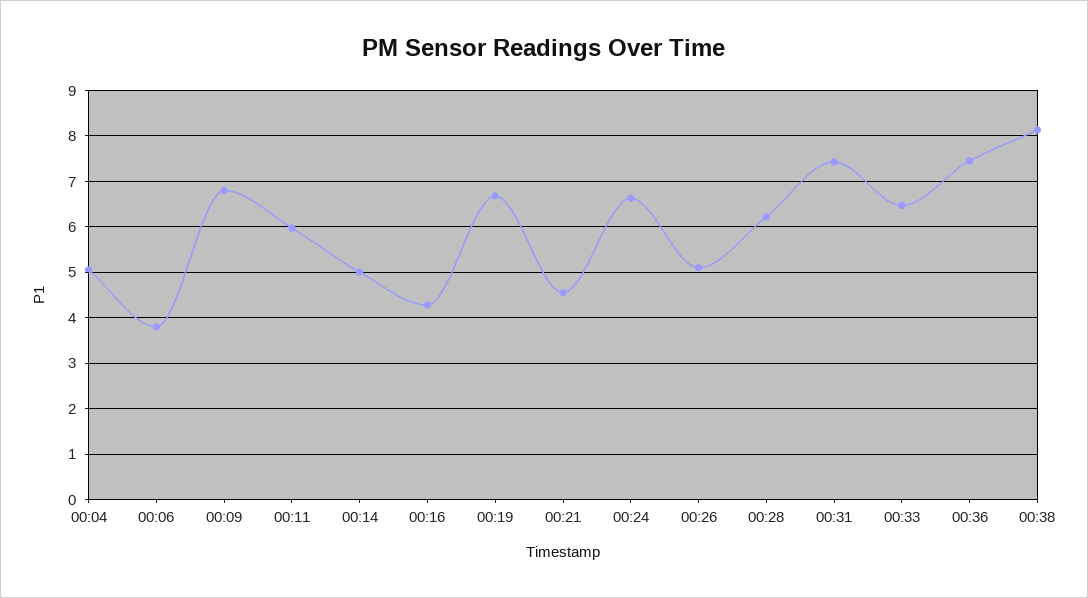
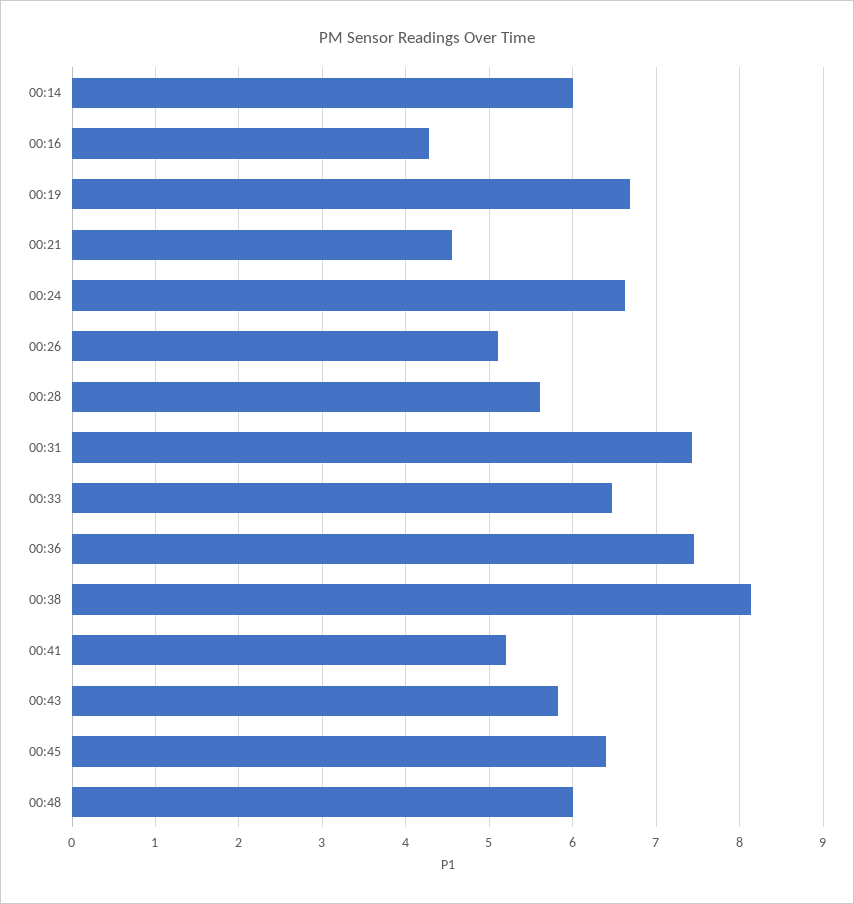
00:04: 5 -> none
00:06: 3.8 -> none
00:09: 6.8 -> none
00:11: 6 -> none
00:14: 5 -> 6
00:28: 6.2 -> 5.6
00:41: none -> 5.2
00:43: none -> 5.8
00:45: none -> 6.4
00:48: none -> 6

